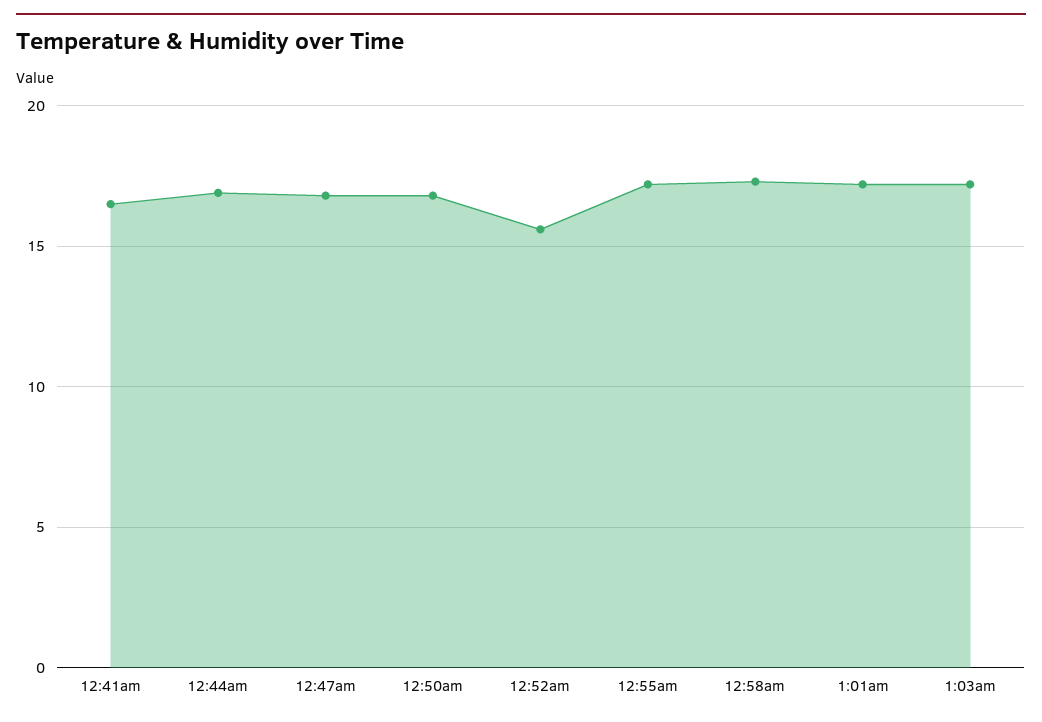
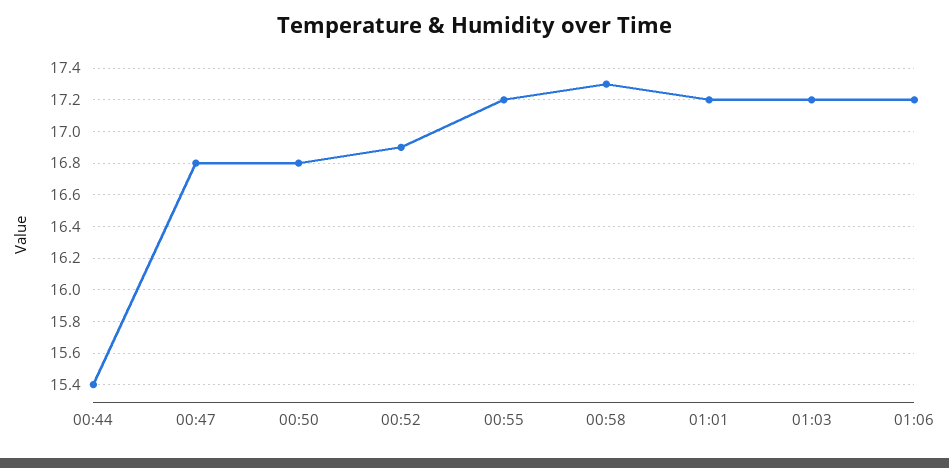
12:41am: 16.5 -> none
12:44am: 17 -> 15.4
12:52am: 15.5 -> 16.9
01:06: none -> 17.2

